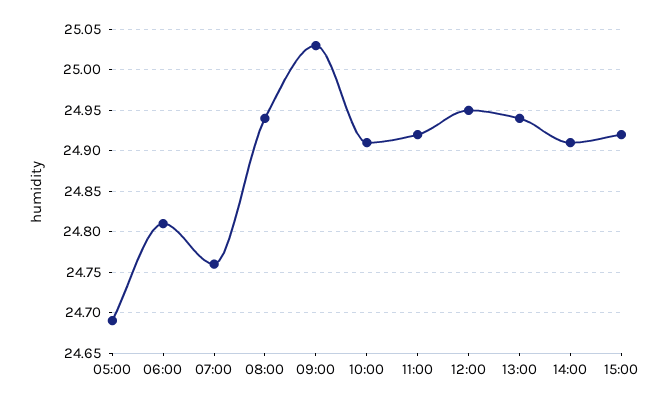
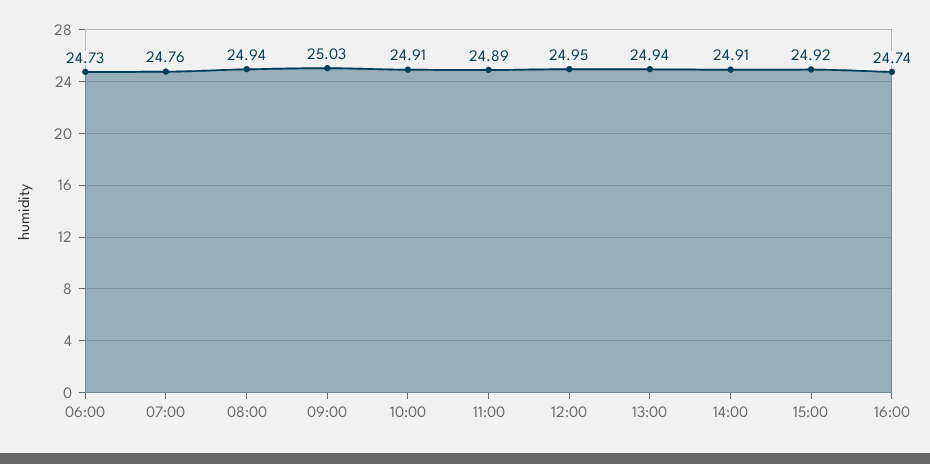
05:00: 24.69 -> none
06:00: 24.81 -> 24.73
11:00: 24.92 -> 24.89
16:00: none -> 24.74

